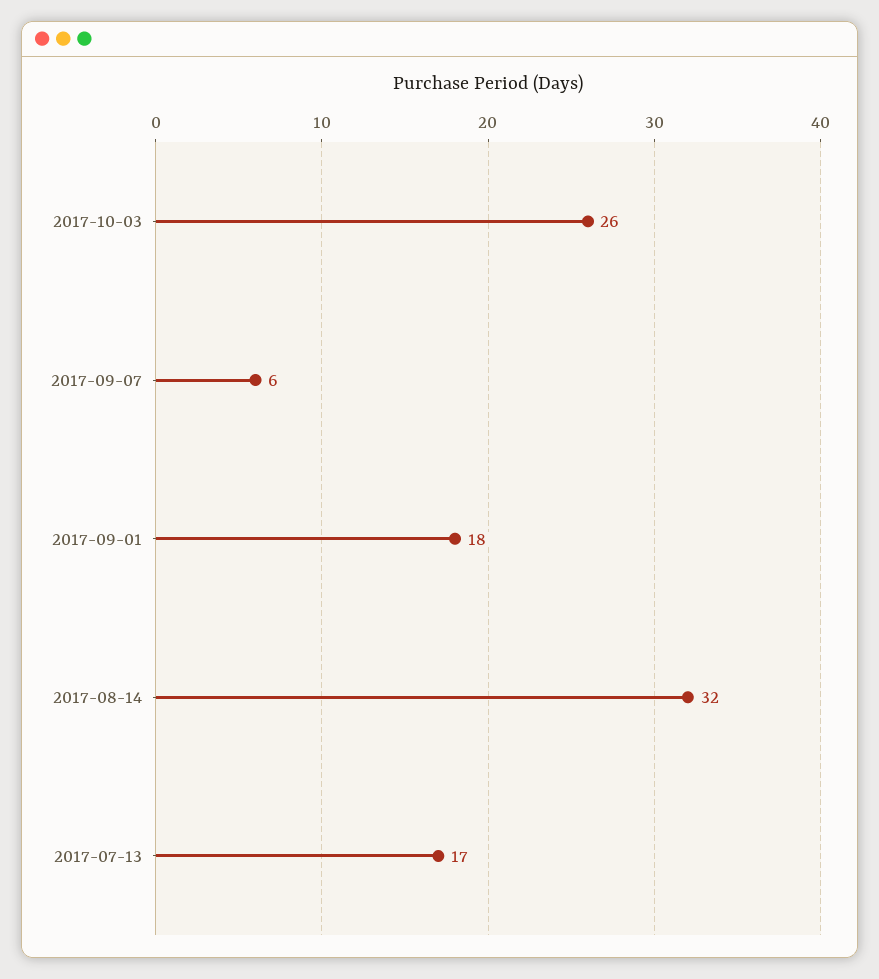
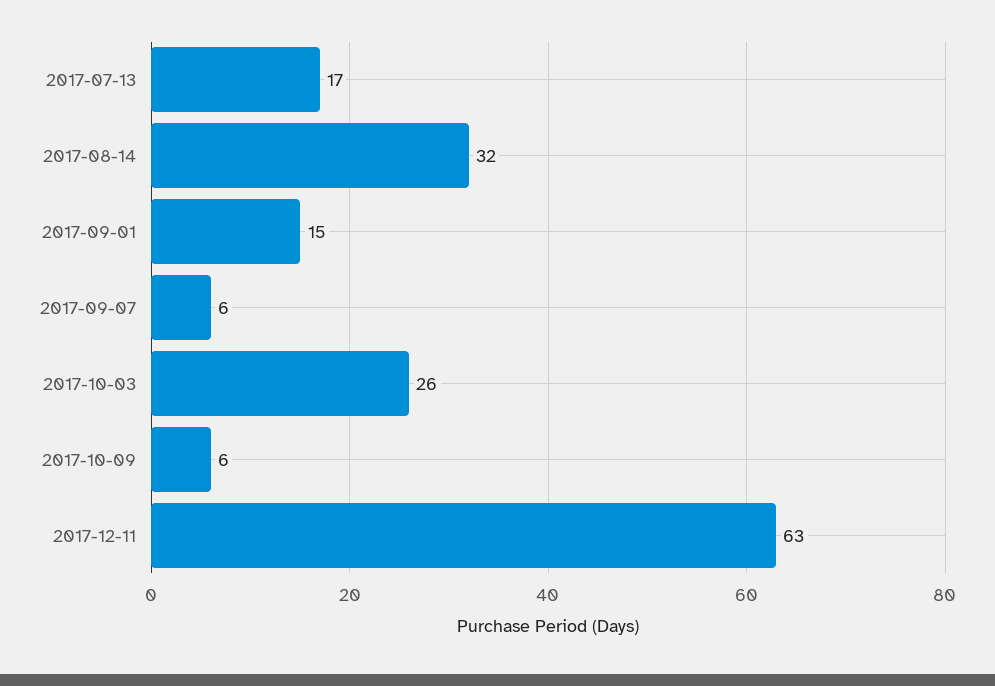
2017-09-01: 18 -> 15
2017-10-09: none -> 6
2017-12-11: none -> 63

